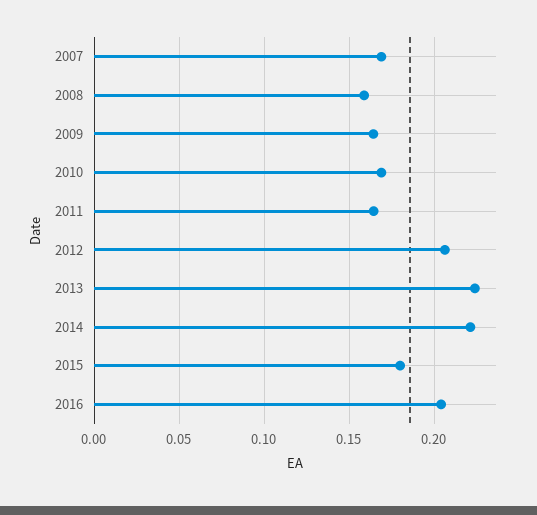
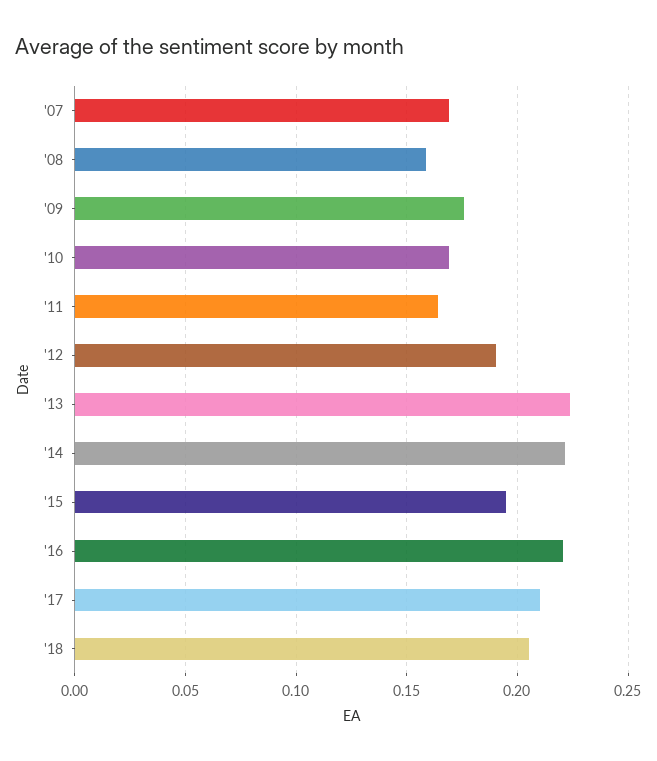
2009: 0.165 -> 0.175
2012: 0.205 -> 0.19
2015: 0.18 -> 0.195
2016: 0.205 -> 0.22
'17: none -> 0.21
'18: none -> 0.205

